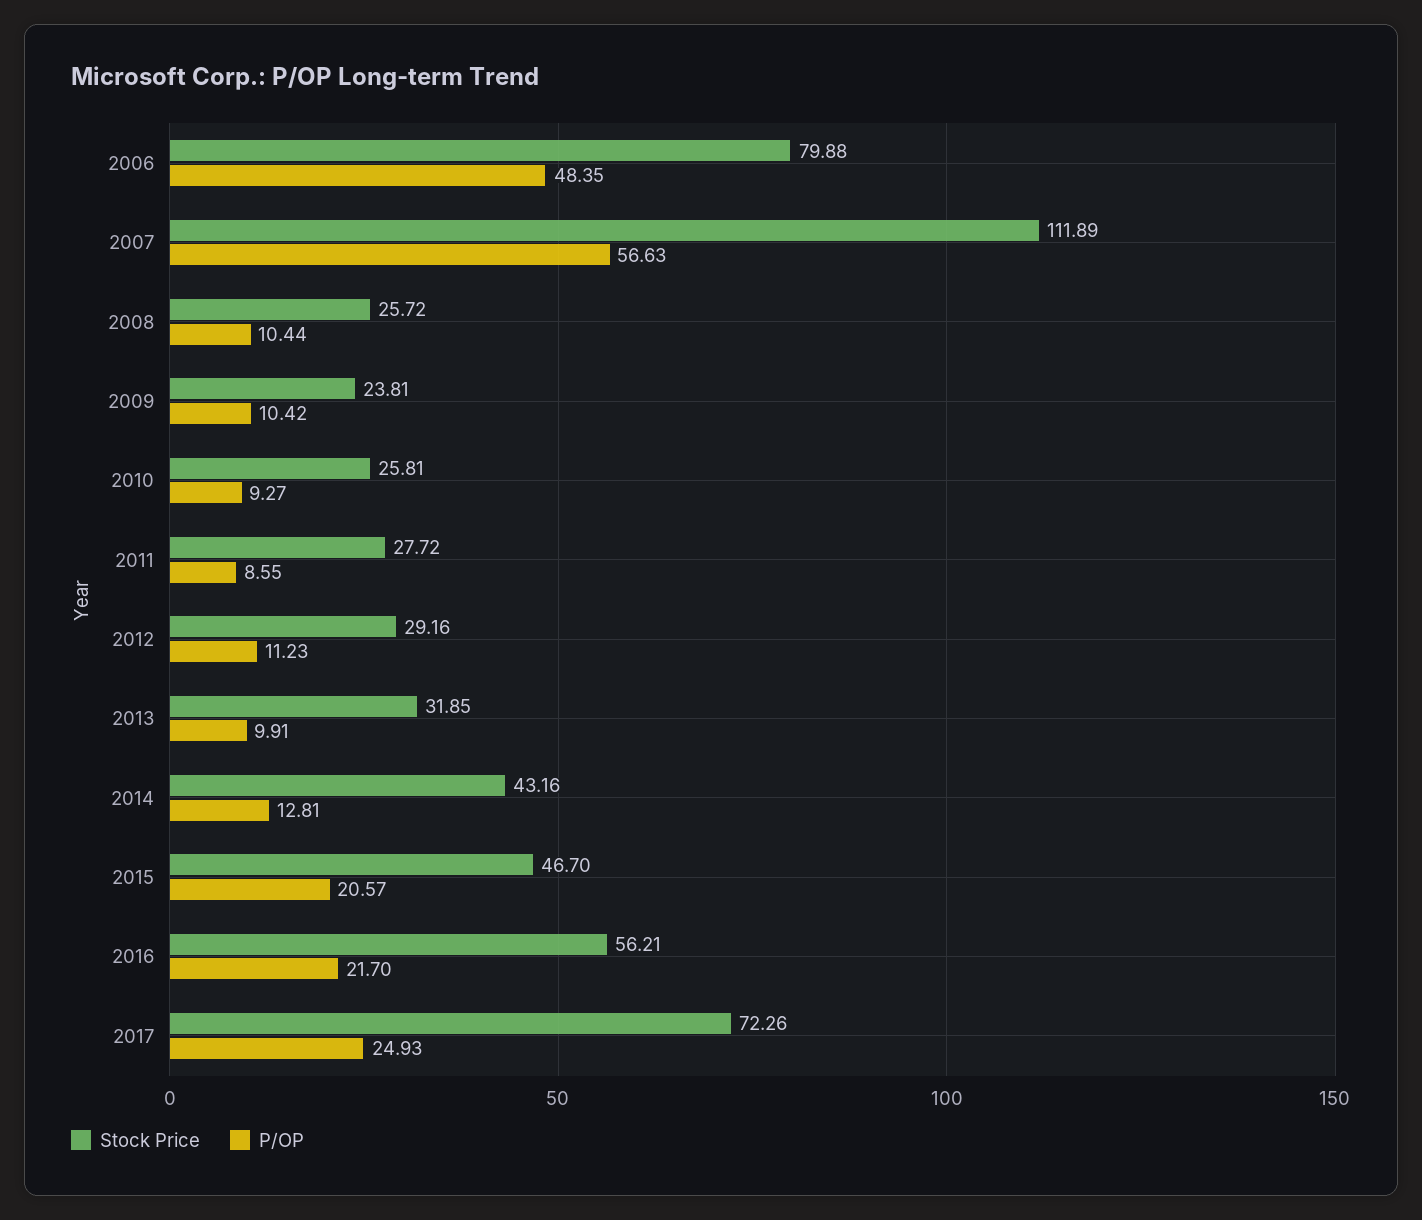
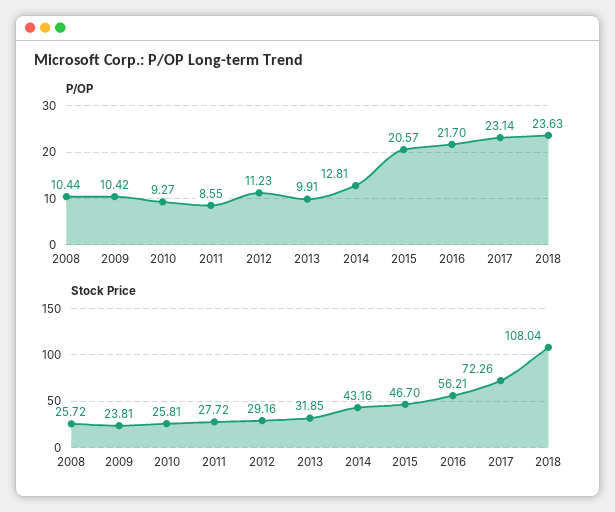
Stock Price, 2006: 79.88 -> none
P/OP, 2006: 48.35 -> none
Stock Price, 2007: 111.89 -> none
P/OP, 2007: 56.63 -> none
P/OP, 2017: 24.93 -> 23.14
P/OP, 2018: none -> 23.63
Stock Price, 2018: none -> 108.04

